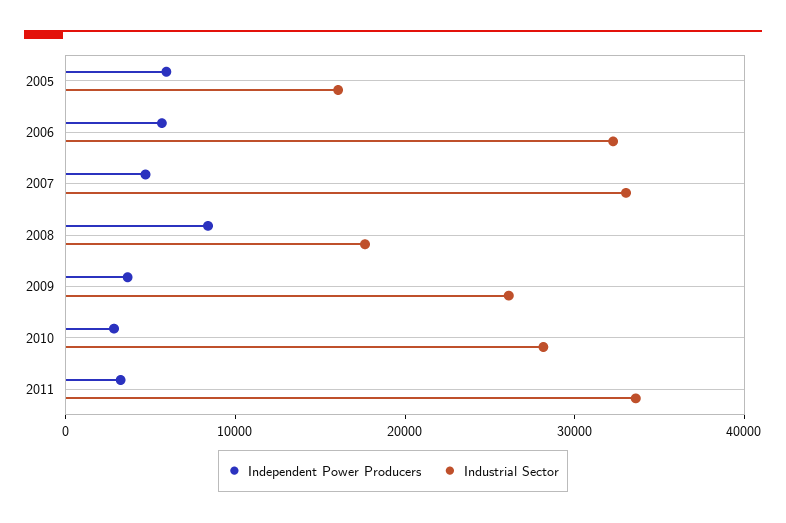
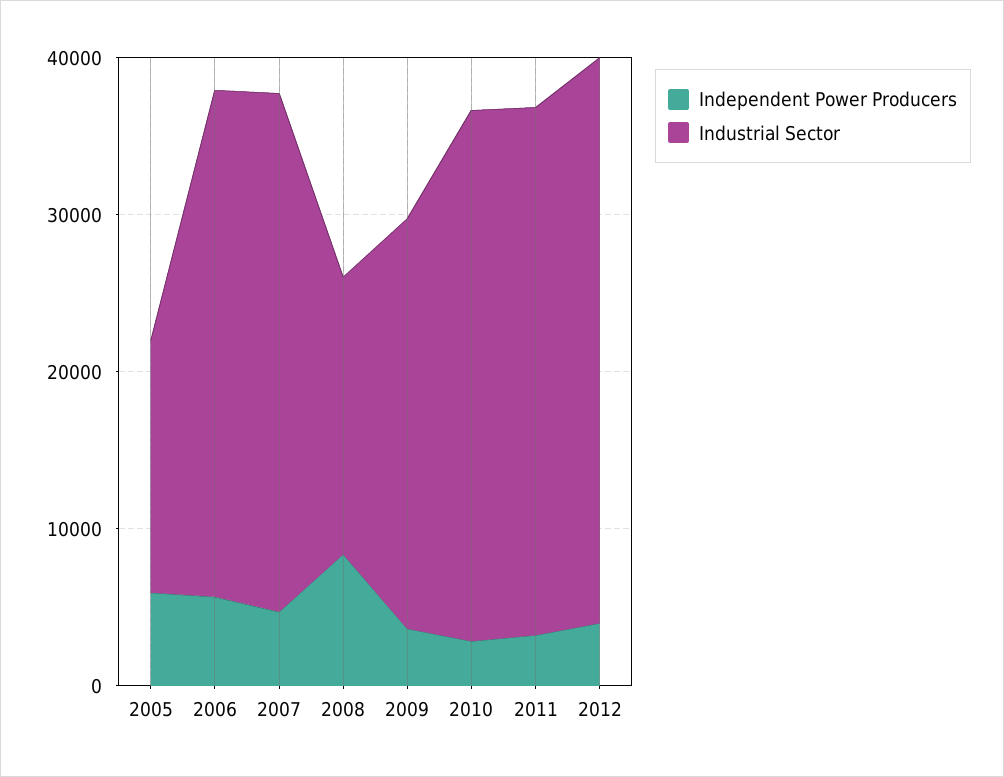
Industrial Sector, 2010: 28000 -> 34000
Independent Power Producers, 2012: none -> 4000
Industrial Sector, 2012: none -> 36000

